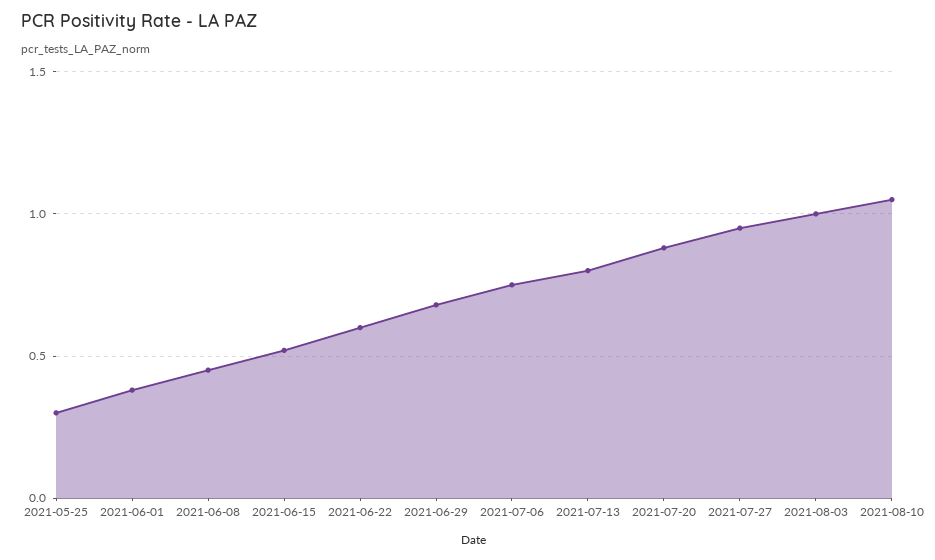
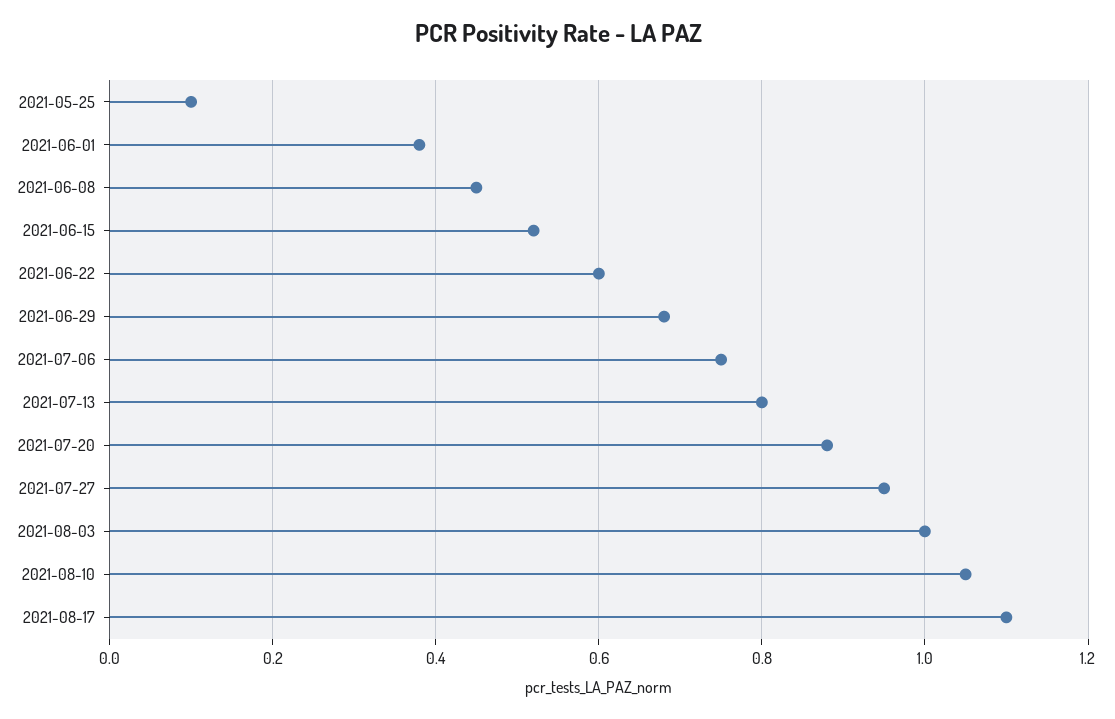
2021-05-25: 0.3 -> 0.1
2021-08-17: none -> 1.1

